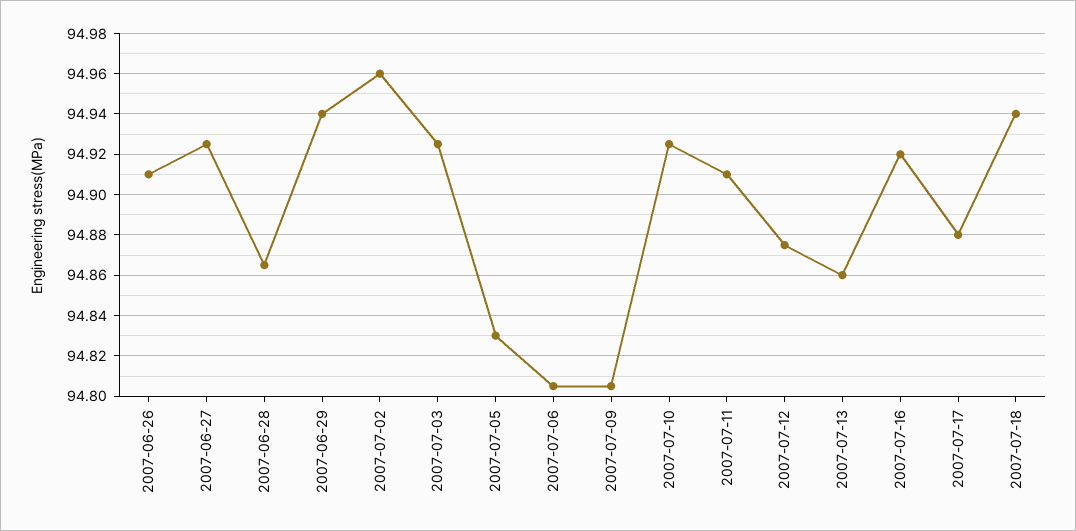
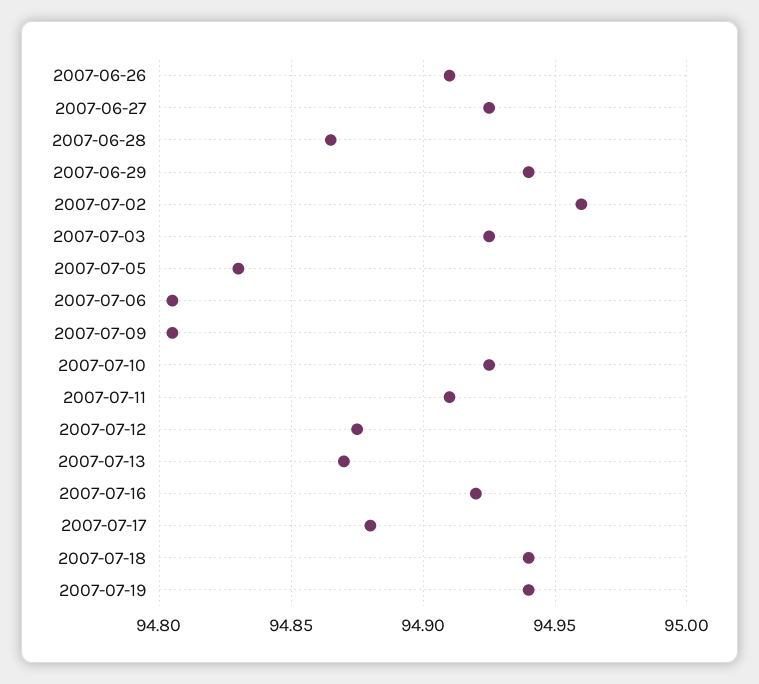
2007-07-13: 94.86 -> 94.87
2007-07-19: none -> 94.94

